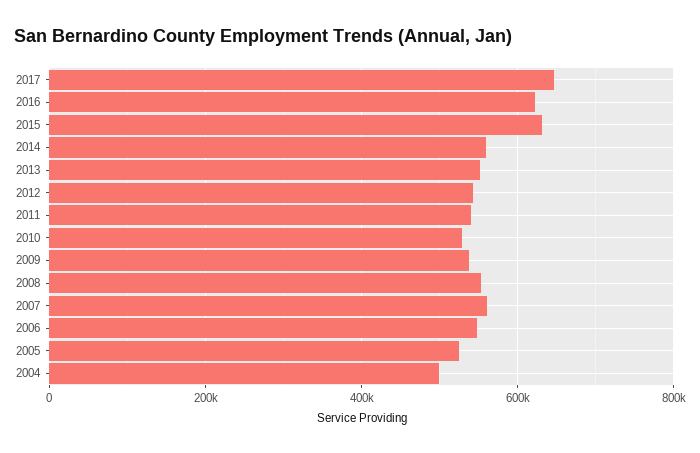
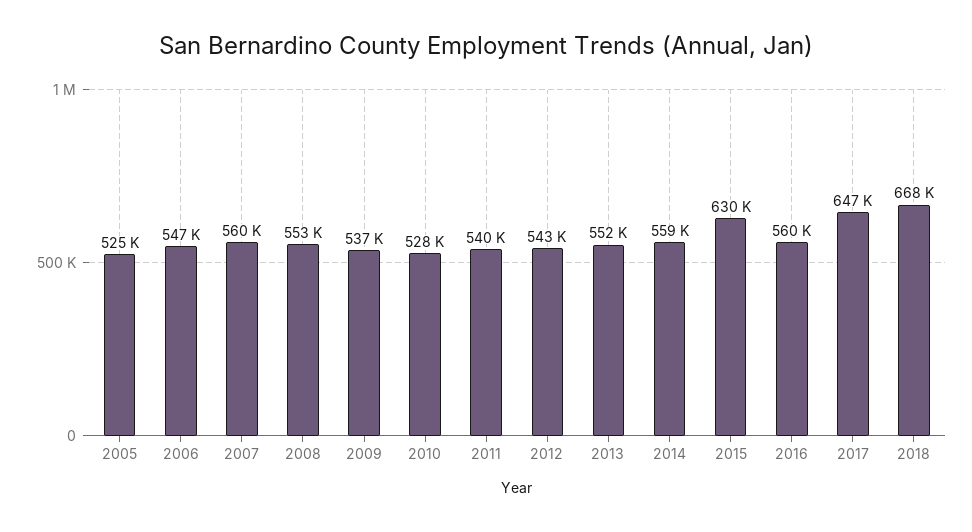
2016: 620000 -> 560000
2004: 500000 -> none
2018: none -> 668000

